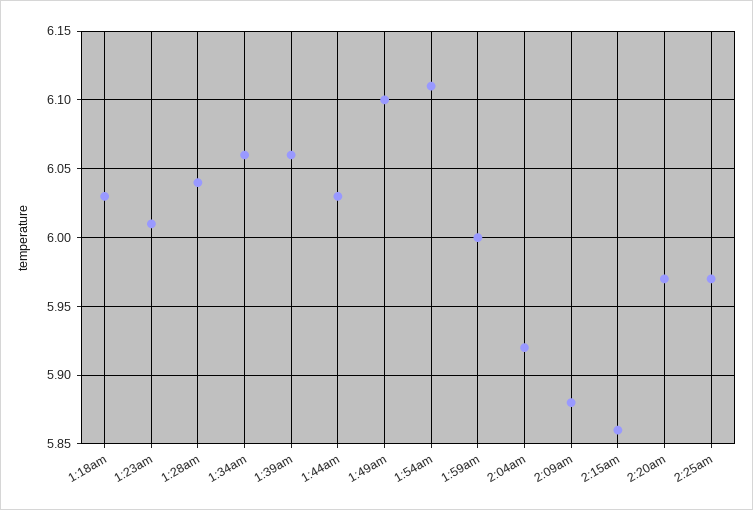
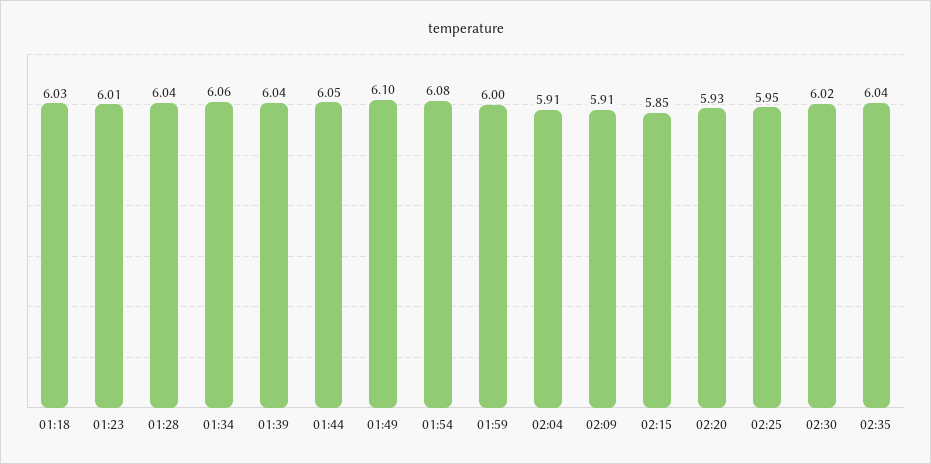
1:39am: 6.06 -> 6.04
1:44am: 6.03 -> 6.05
1:54am: 6.11 -> 6.08
2:04am: 5.92 -> 5.91
2:09am: 5.88 -> 5.91
2:15am: 5.86 -> 5.85
2:20am: 5.97 -> 5.93
2:25am: 5.97 -> 5.95
02:30: none -> 6.02
02:35: none -> 6.04

